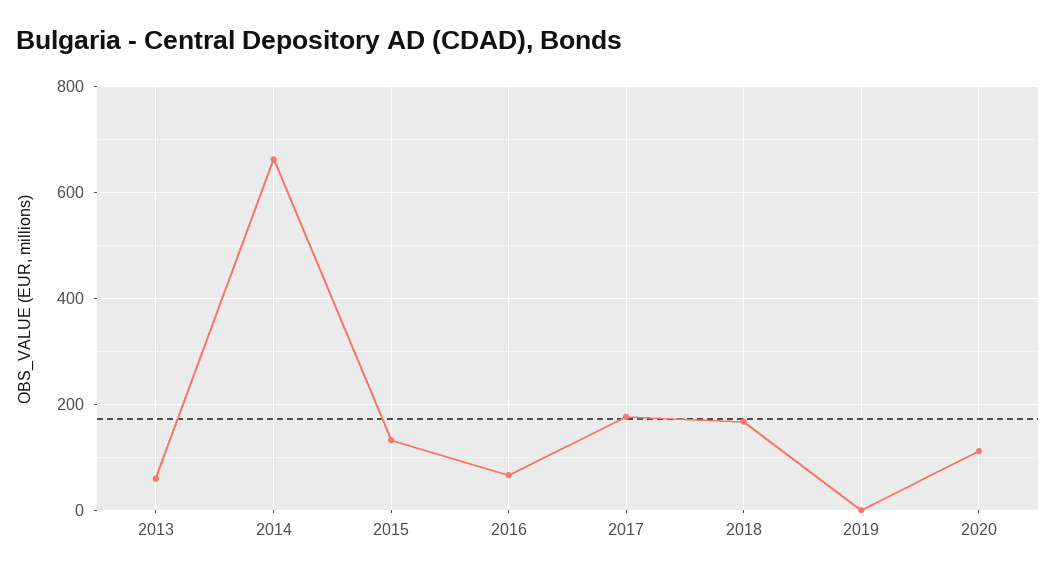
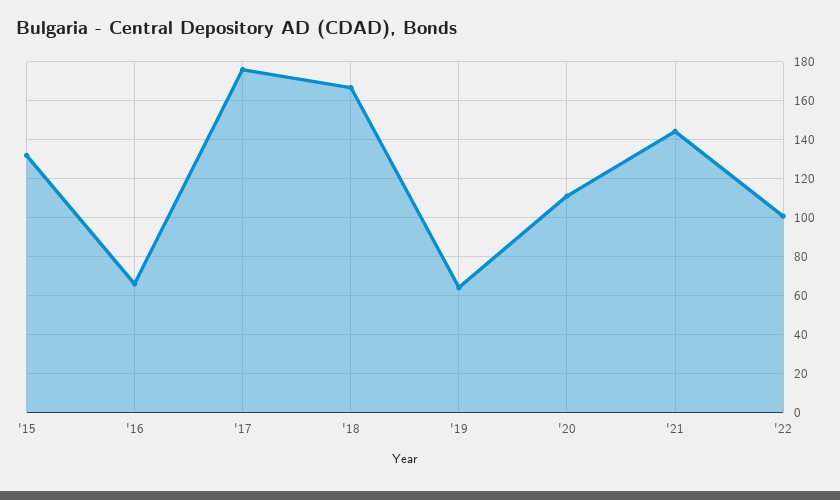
2013: 60 -> none
2014: 660 -> none
2019: 0 -> 65
'21: none -> 145
'22: none -> 100

